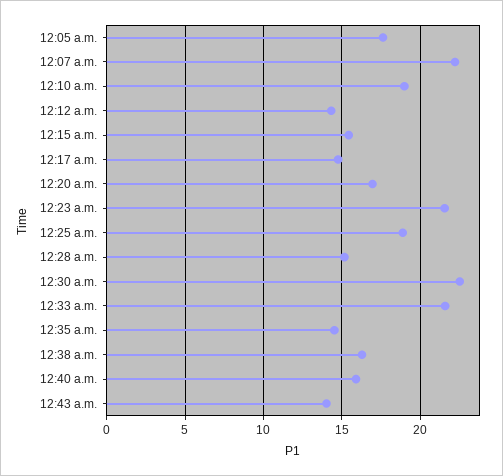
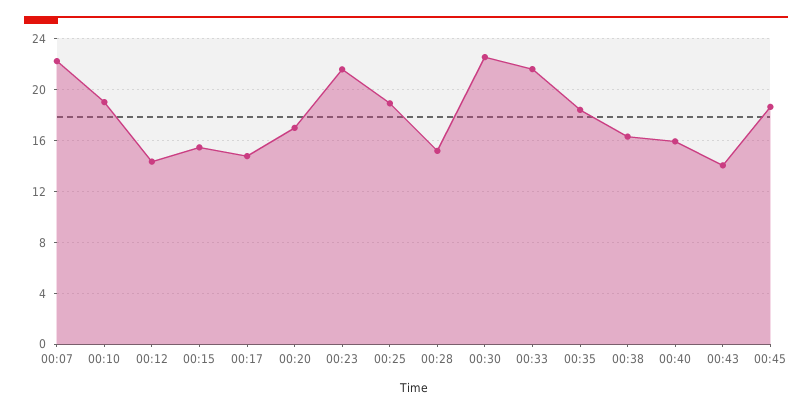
12:05 a.m.: 17.5 -> none
12:35 a.m.: 14.5 -> 18.5
00:45: none -> 18.5

